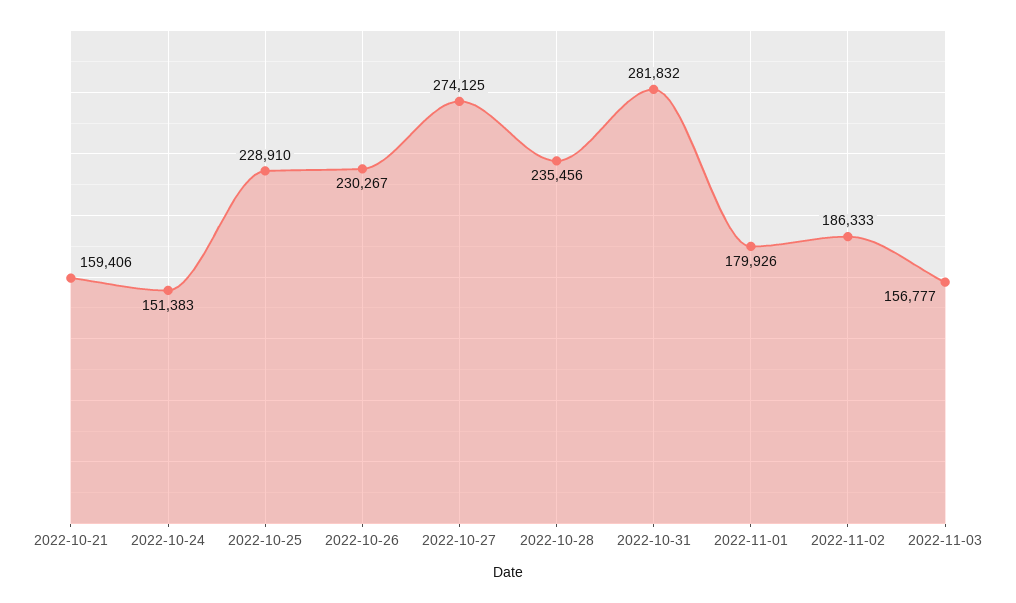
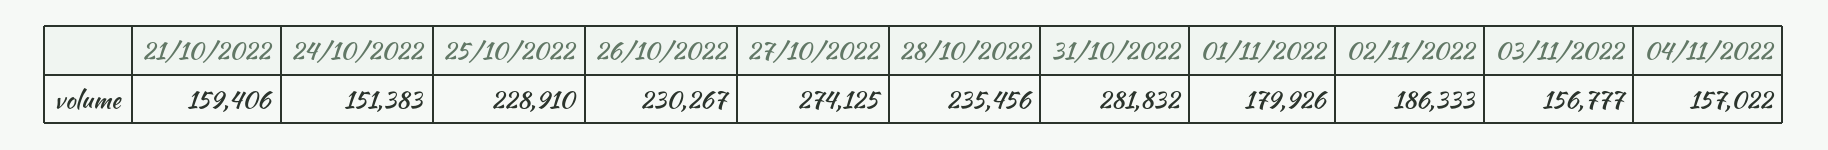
04/11/2022: none -> 157022

